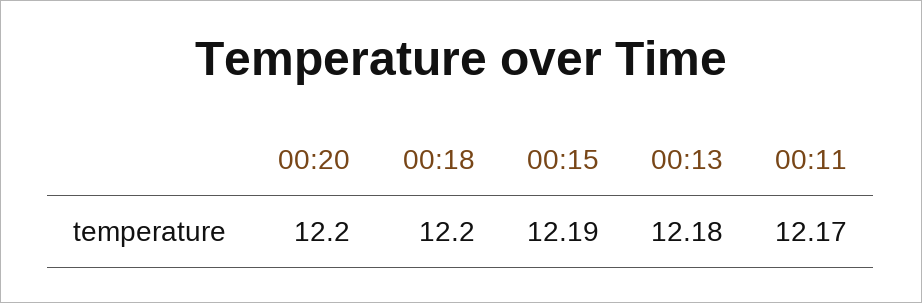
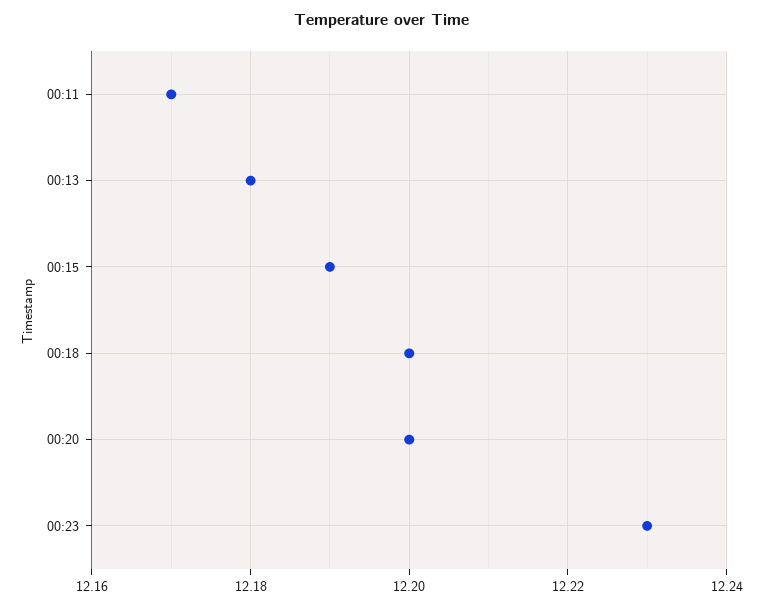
00:23: none -> 12.23

